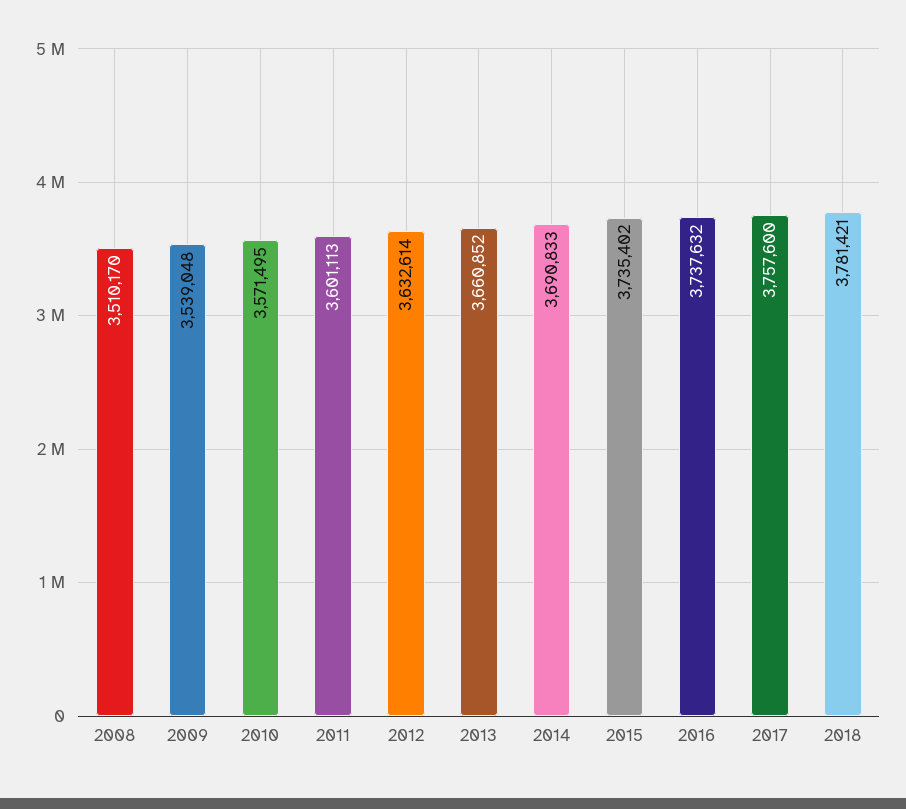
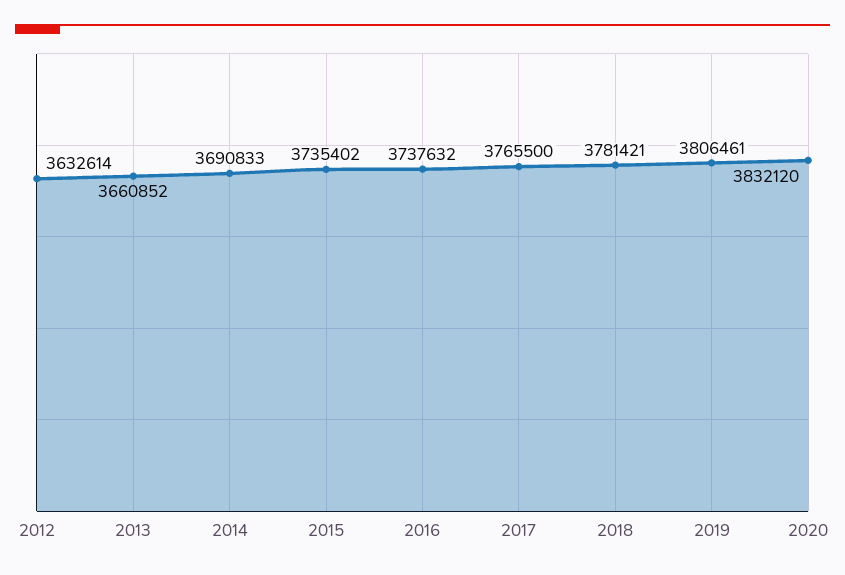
2008: 3510170 -> none
2009: 3539048 -> none
2010: 3571495 -> none
2011: 3601113 -> none
2017: 3757600 -> 3765500
2019: none -> 3806461
2020: none -> 3832120

